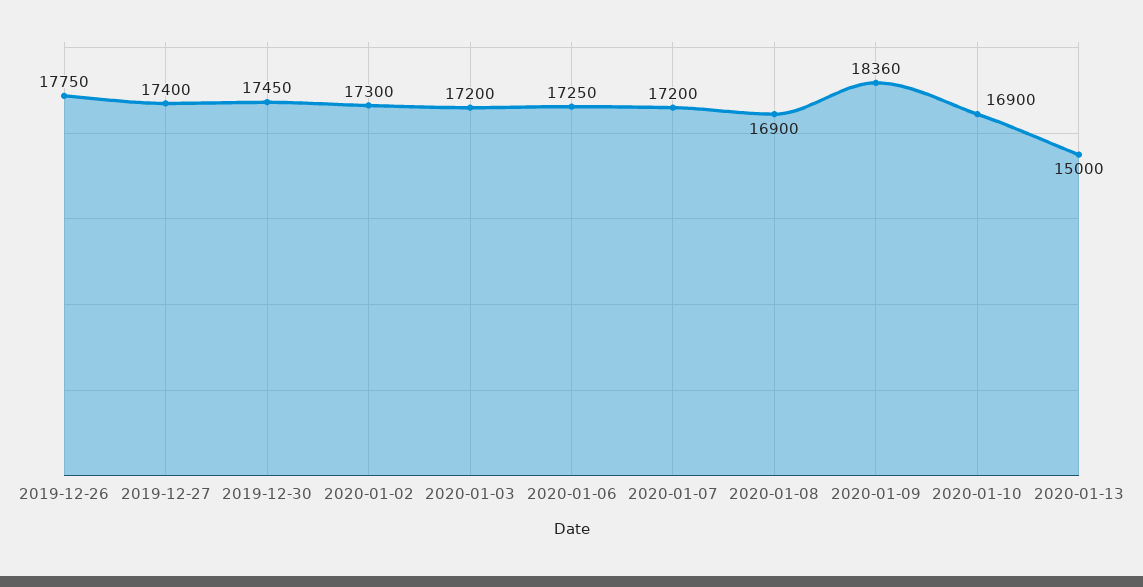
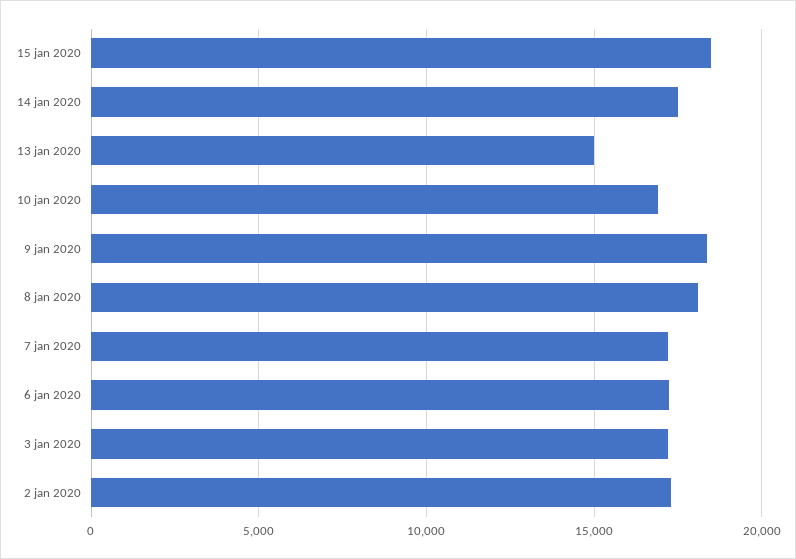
2019-12-26: 17750 -> none
2019-12-27: 17400 -> none
2019-12-30: 17450 -> none
2020-01-08: 16900 -> 18000
15 jan 2020: none -> 18500
14 jan 2020: none -> 17500

